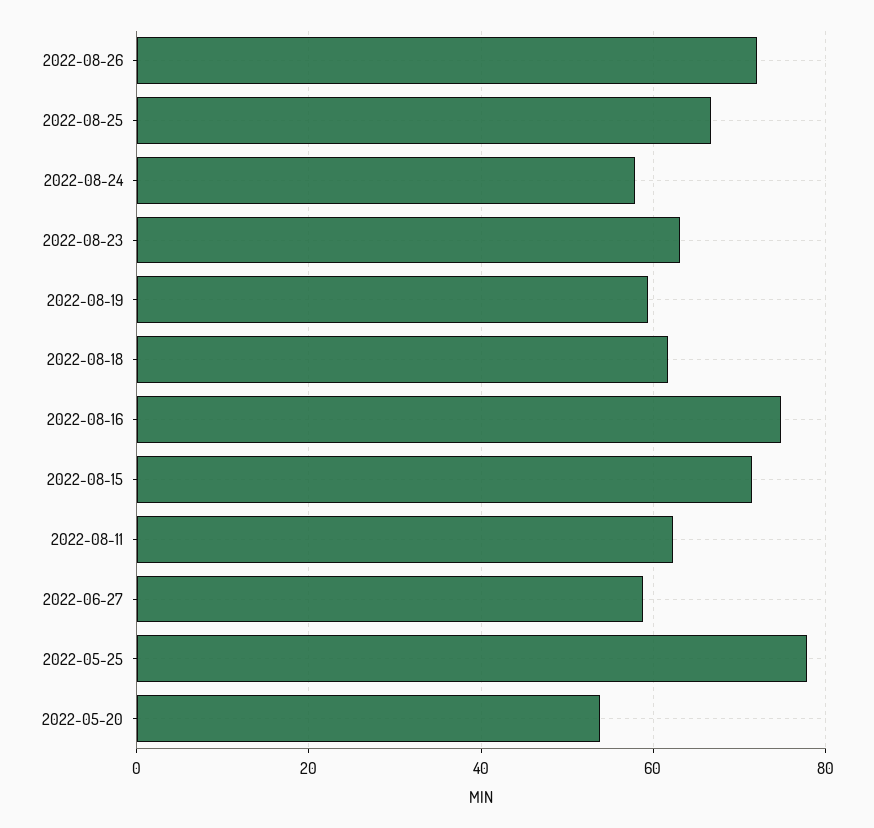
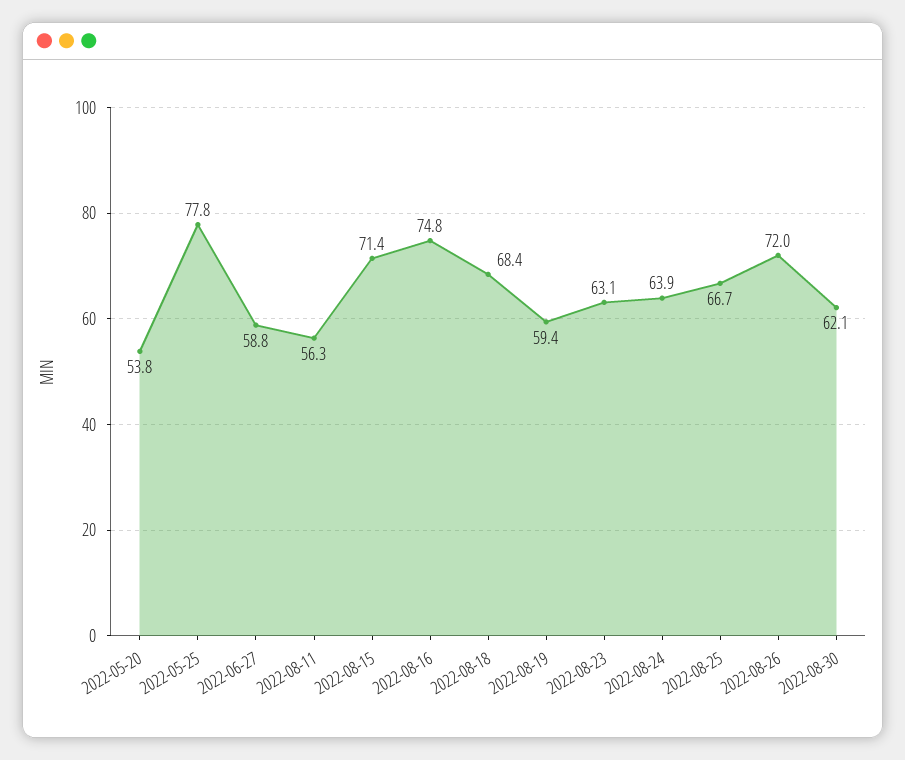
2022-08-24: 58 -> 63.9
2022-08-18: 62 -> 68.4
2022-08-11: 62 -> 56.3
2022-08-30: none -> 62.1

